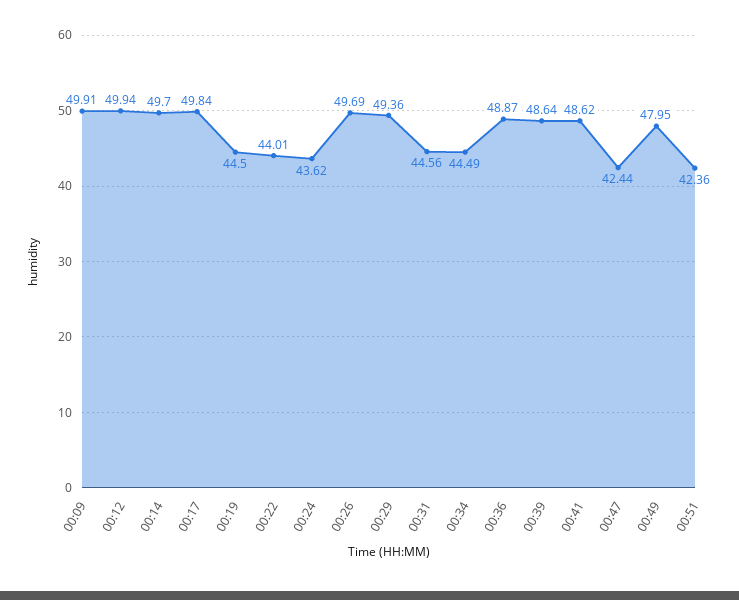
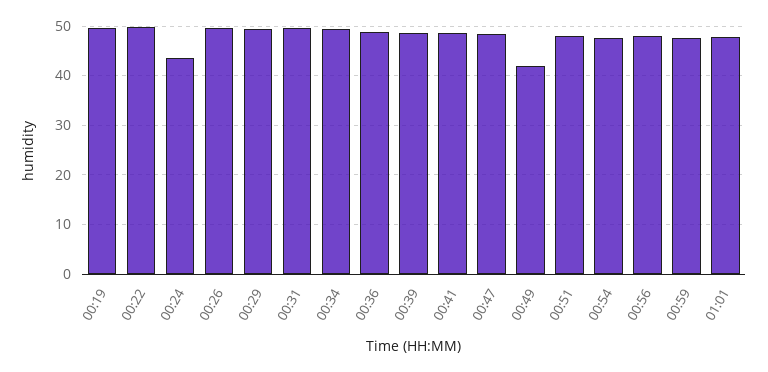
00:09: 49.91 -> none
00:12: 49.94 -> none
00:14: 49.7 -> none
00:17: 49.84 -> none
00:19: 44.5 -> 50
00:22: 44.01 -> 50
00:31: 44.56 -> 50
00:34: 44.49 -> 50
00:47: 42.44 -> 48
00:49: 47.95 -> 42
00:51: 42.36 -> 48
00:54: none -> 48
00:56: none -> 48
00:59: none -> 48
01:01: none -> 48

